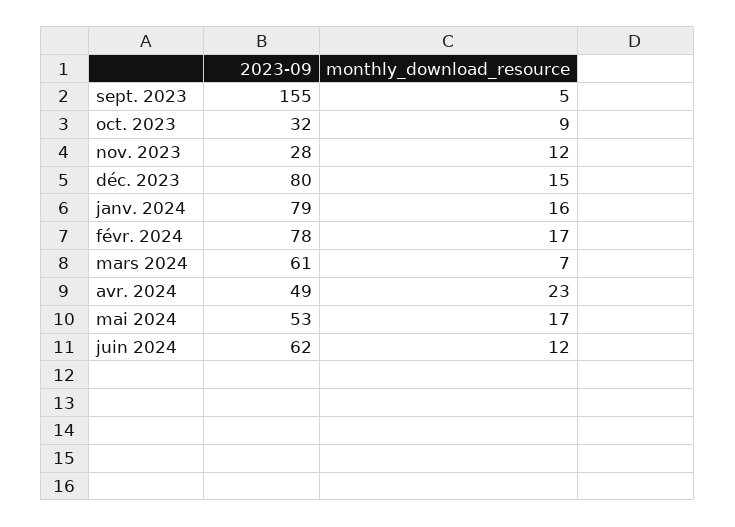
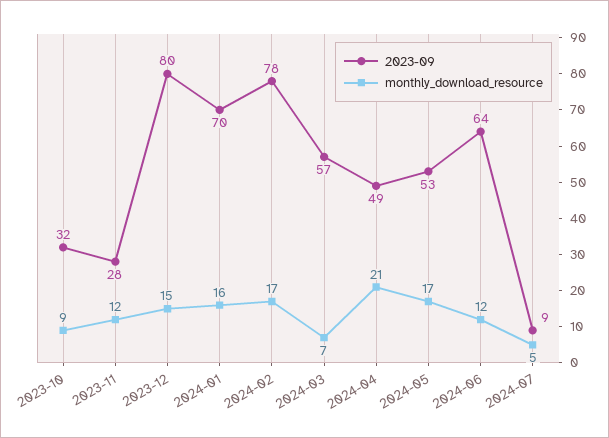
2023-09, sept. 2023: 155 -> none
monthly_download_resource, sept. 2023: 5 -> none
2023-09, janv. 2024: 79 -> 70
2023-09, mars 2024: 61 -> 57
monthly_download_resource, avr. 2024: 23 -> 21
2023-09, juin 2024: 62 -> 64
2023-09, 2024-07: none -> 9
monthly_download_resource, 2024-07: none -> 5

